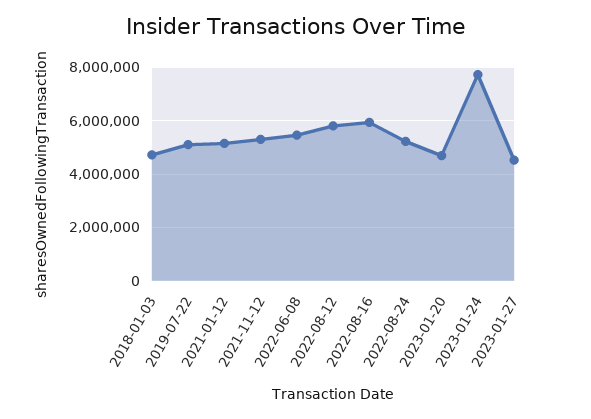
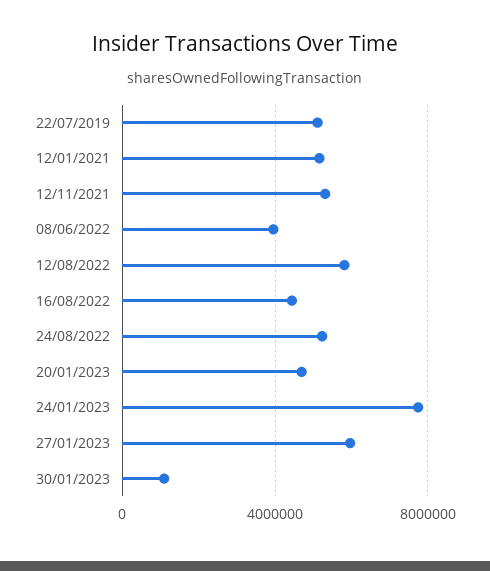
2018-01-03: 4750000 -> none
2022-06-08: 5500000 -> 4000000
2022-08-16: 6000000 -> 4500000
2023-01-27: 4500000 -> 6000000
30/01/2023: none -> 1000000

